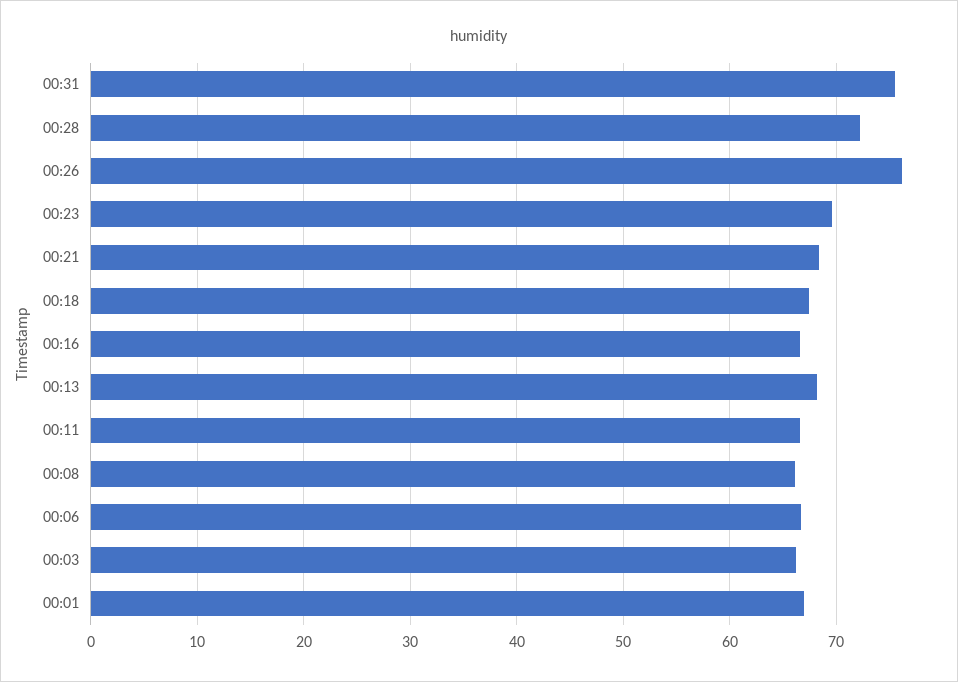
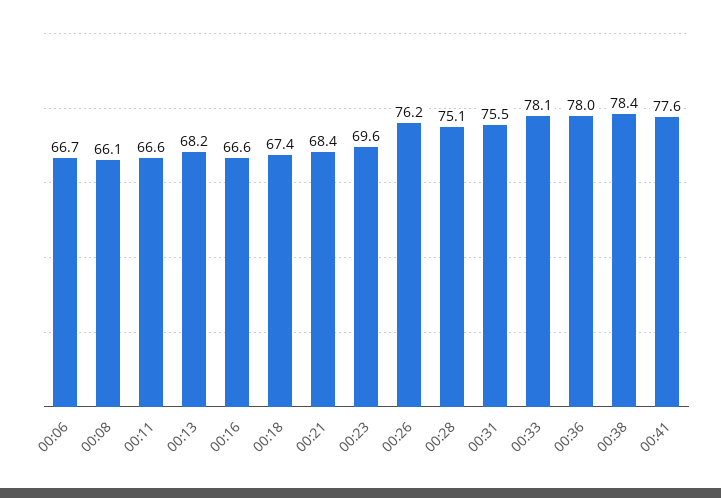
00:28: 72 -> 75.1
00:03: 66 -> none
00:01: 67 -> none
00:33: none -> 78.1
00:36: none -> 78
00:38: none -> 78.4
00:41: none -> 77.6

